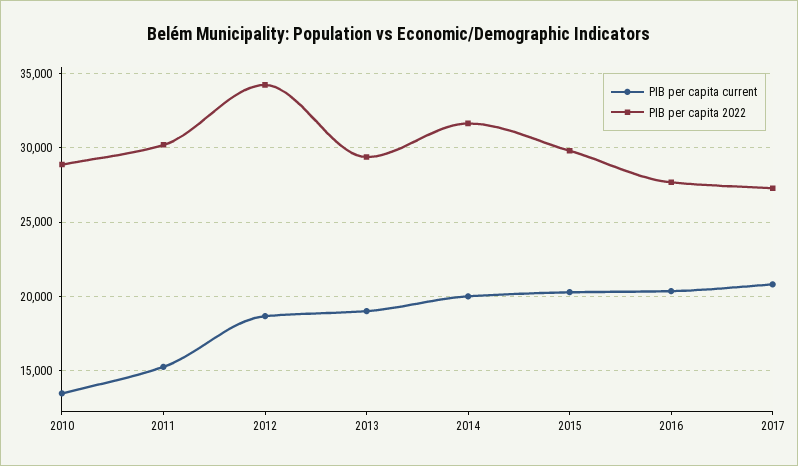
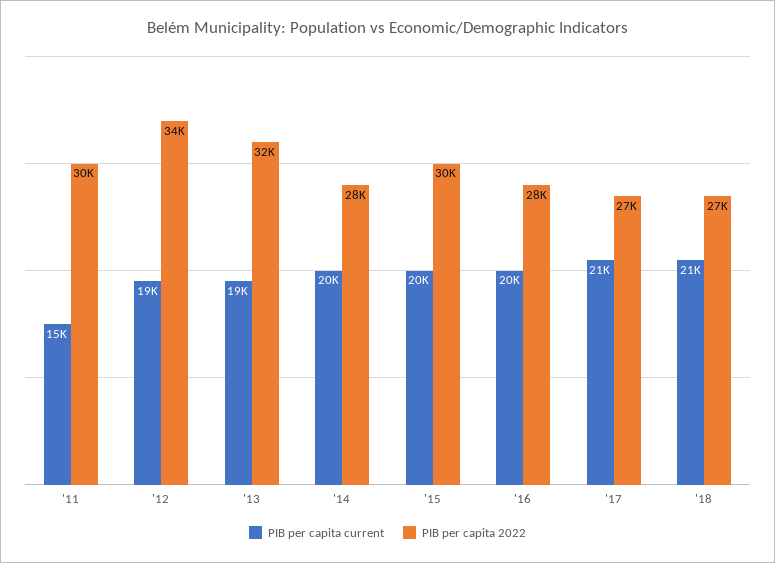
PIB per capita current, 2010: 13500 -> none
PIB per capita 2022, 2010: 29000 -> none
PIB per capita 2022, 2013: 29500 -> 32000
PIB per capita 2022, 2014: 31500 -> 28000
PIB per capita current, '18: none -> 21000
PIB per capita 2022, '18: none -> 27000

